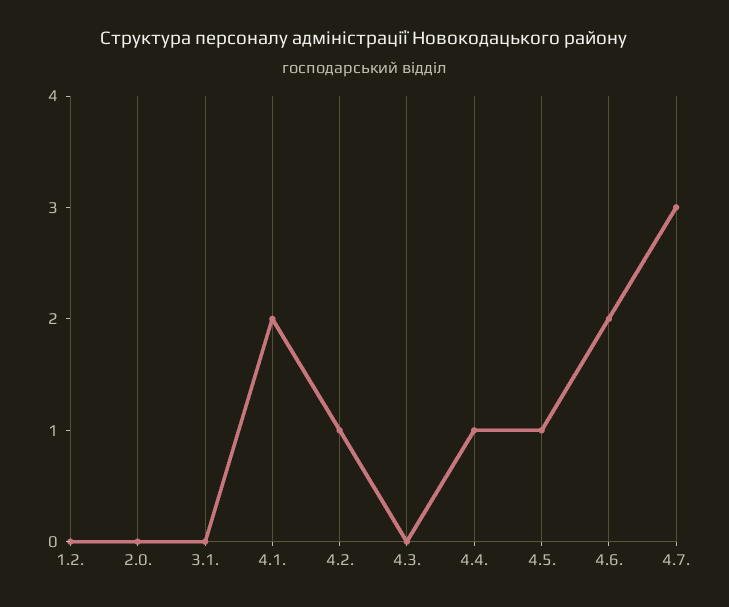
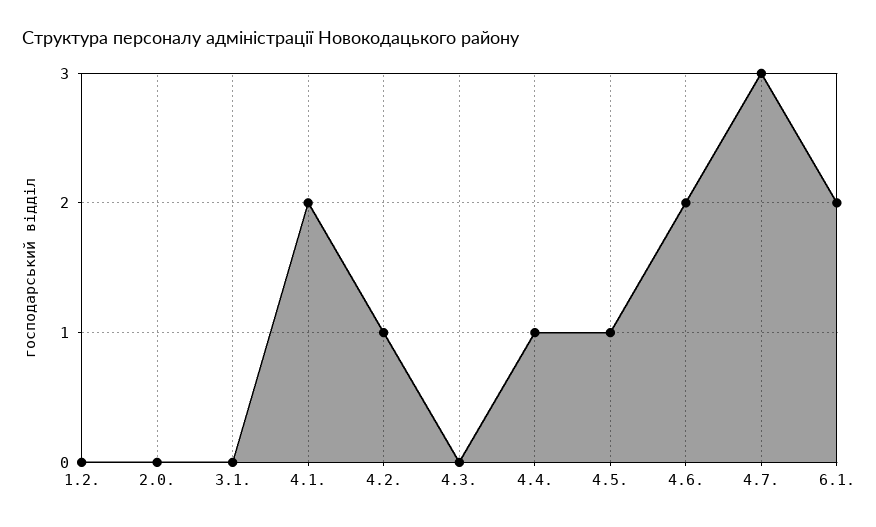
6.1.: none -> 2

